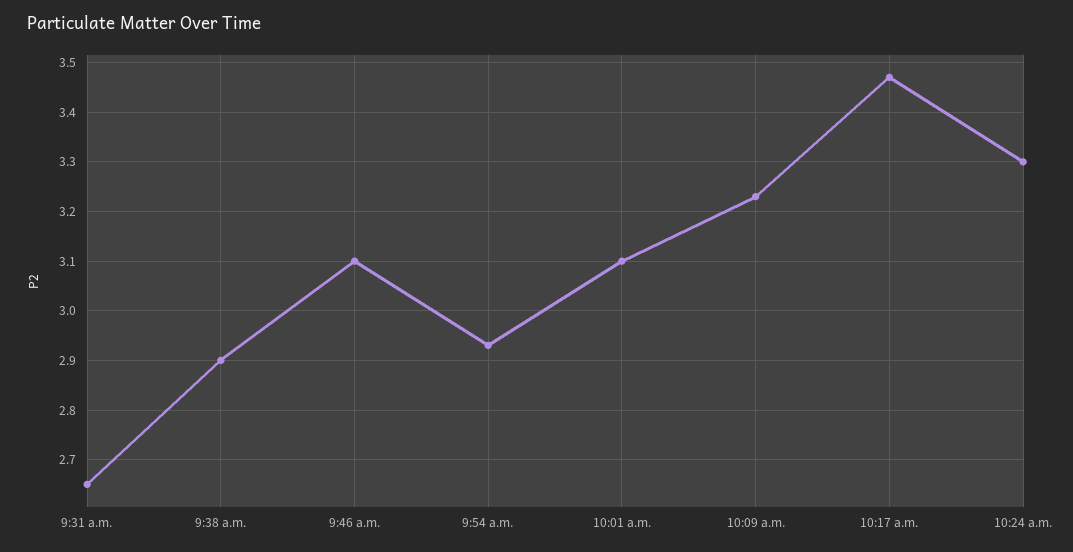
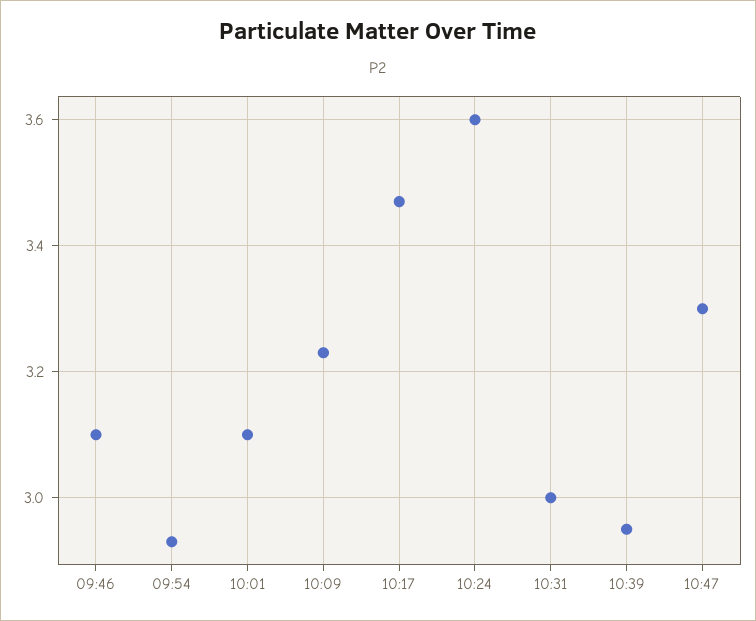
9:31 a.m.: 2.65 -> none
9:38 a.m.: 2.9 -> none
10:24 a.m.: 3.3 -> 3.6
10:31: none -> 3
10:39: none -> 2.95
10:47: none -> 3.3

